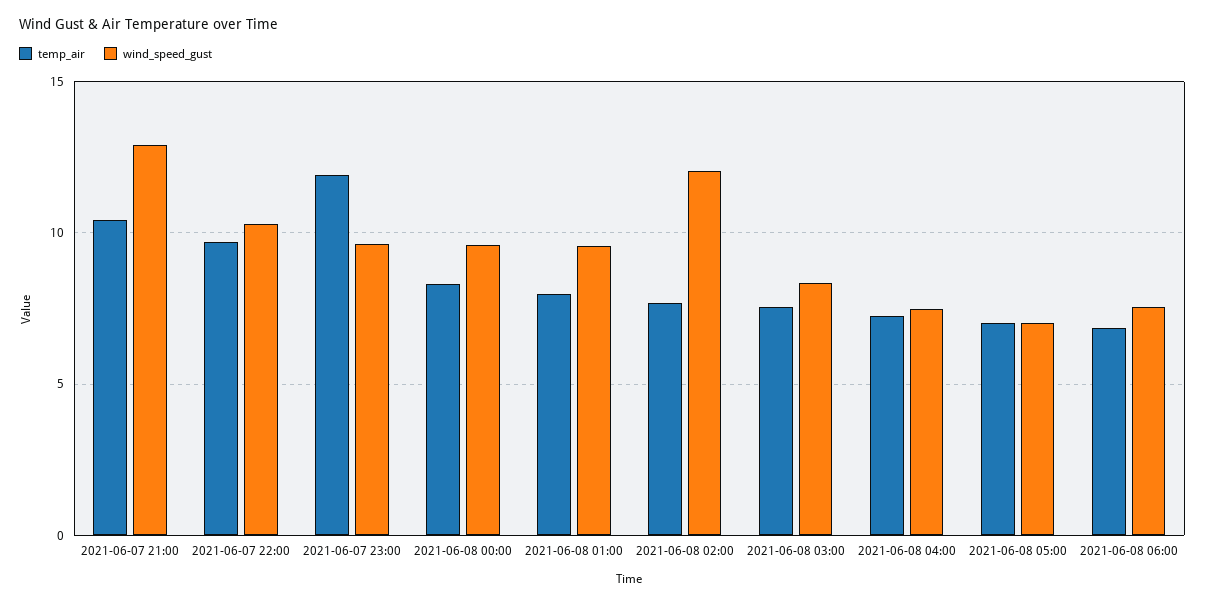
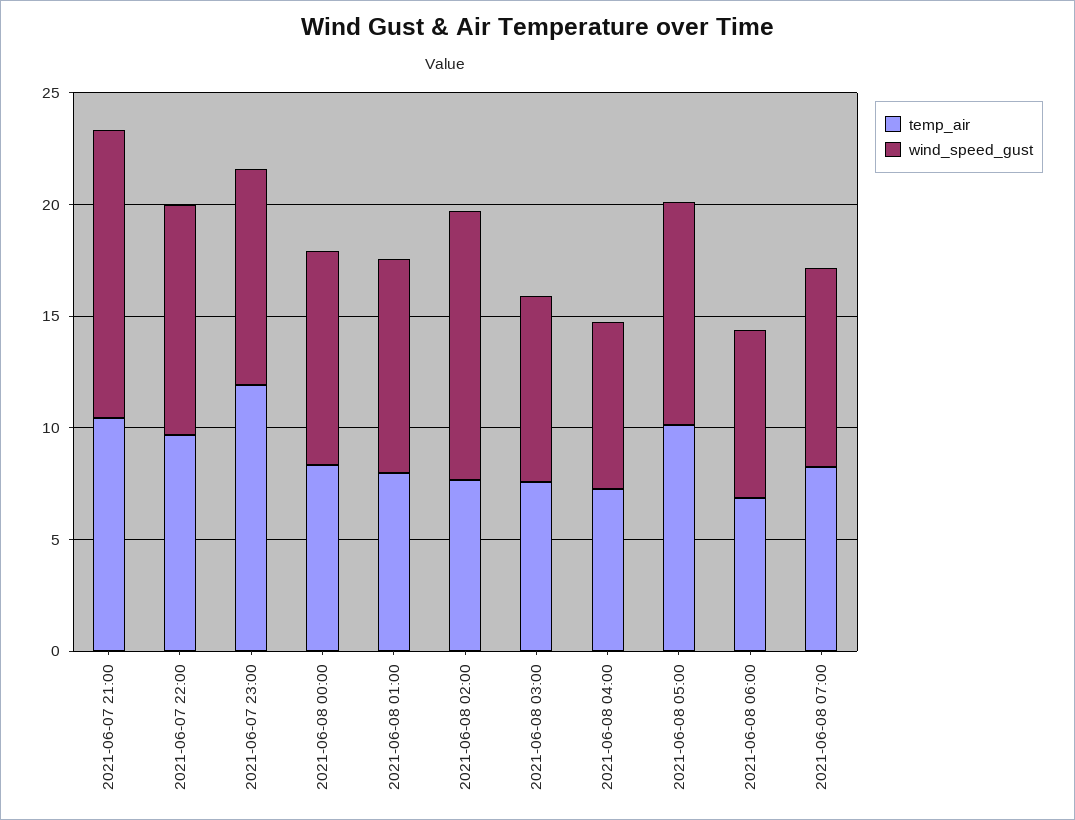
temp_air, 2021-06-08 05:00: 7 -> 10
wind_speed_gust, 2021-06-08 05:00: 7 -> 10
temp_air, 2021-06-08 07:00: none -> 8
wind_speed_gust, 2021-06-08 07:00: none -> 9

